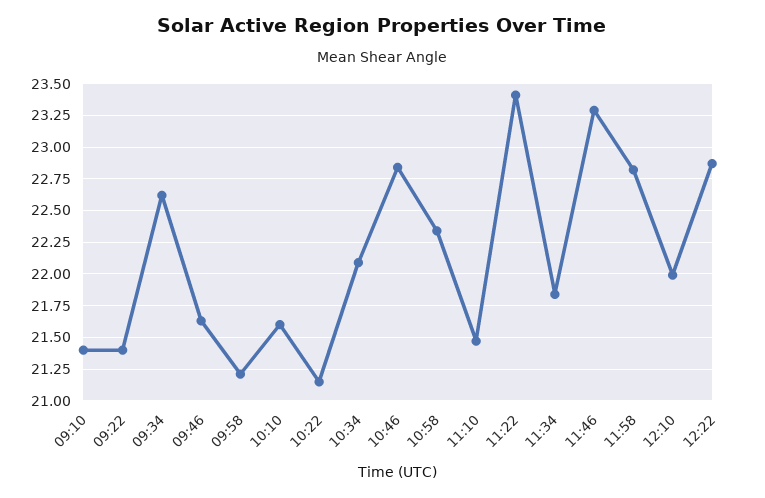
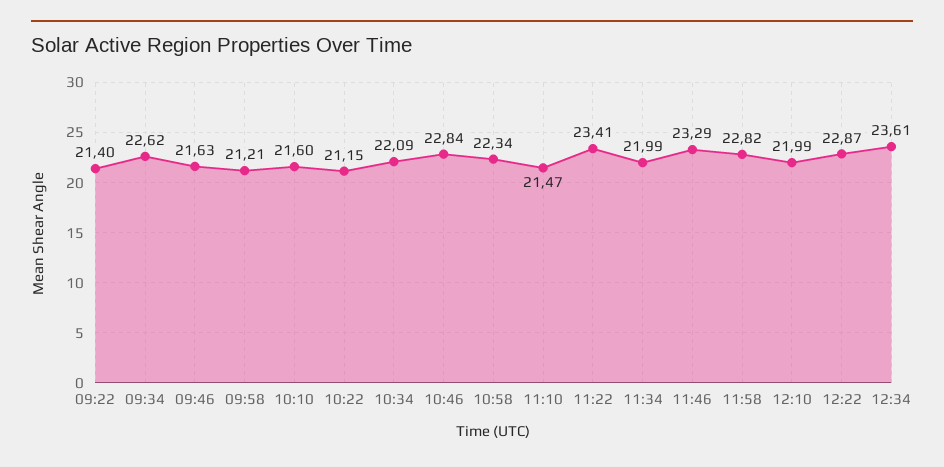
09:10: 21.4 -> none
11:34: 21.85 -> 21.99
12:34: none -> 23.61

